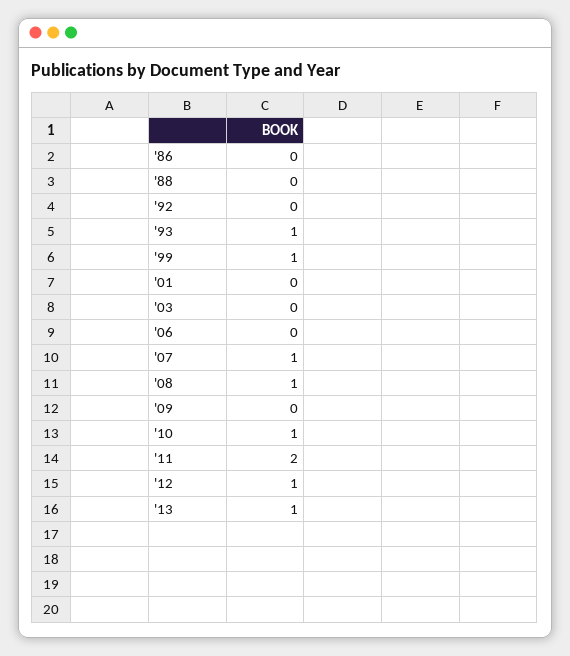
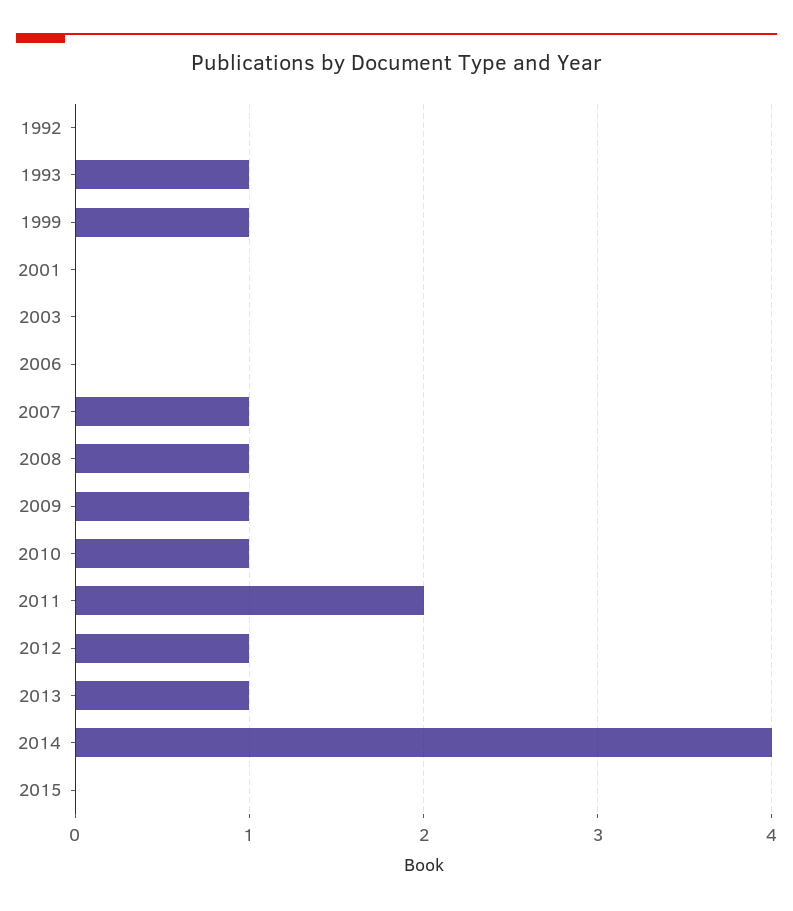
'86: 0 -> none
'88: 0 -> none
'09: 0 -> 1
2014: none -> 4
2015: none -> 0

